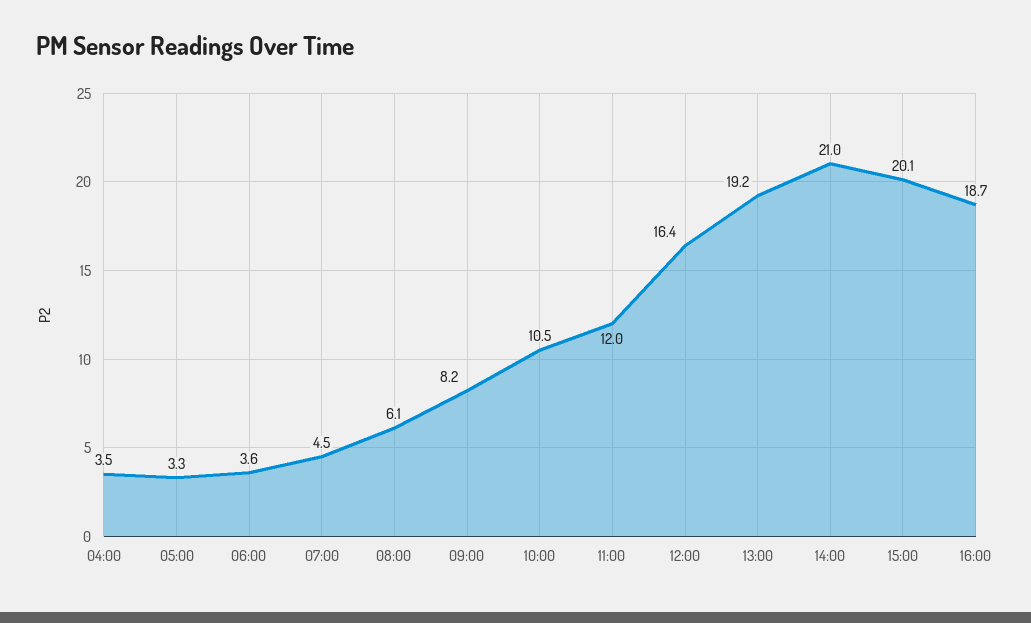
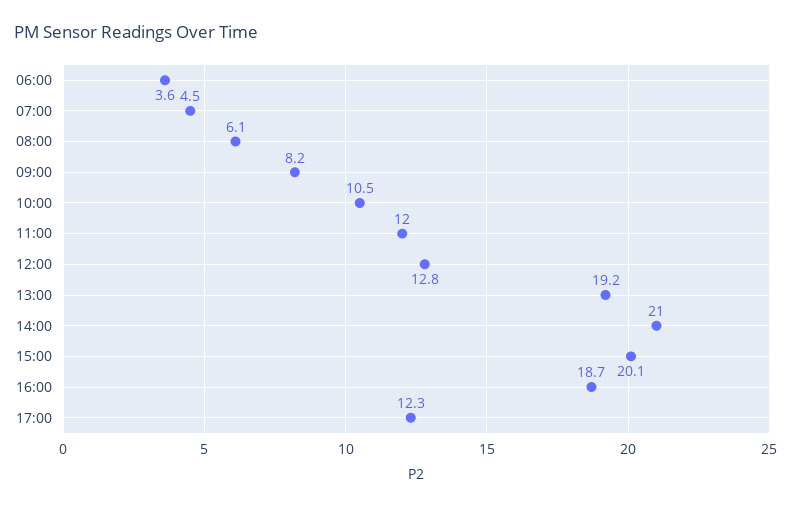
04:00: 3.5 -> none
05:00: 3.3 -> none
12:00: 16.4 -> 12.8
17:00: none -> 12.3

